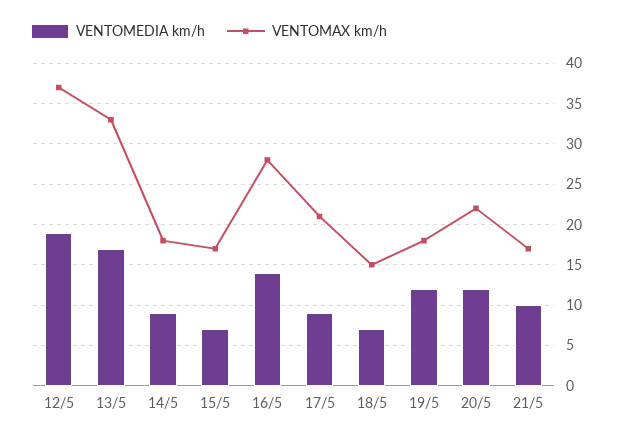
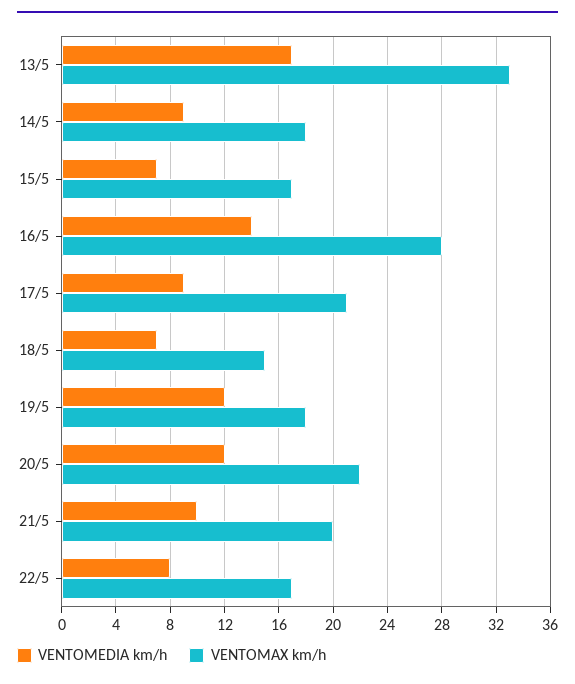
VENTOMEDIA km/h, 12/5: 19 -> none
VENTOMAX km/h, 12/5: 37 -> none
VENTOMAX km/h, 21/5: 17 -> 20
VENTOMEDIA km/h, 22/5: none -> 8
VENTOMAX km/h, 22/5: none -> 17

